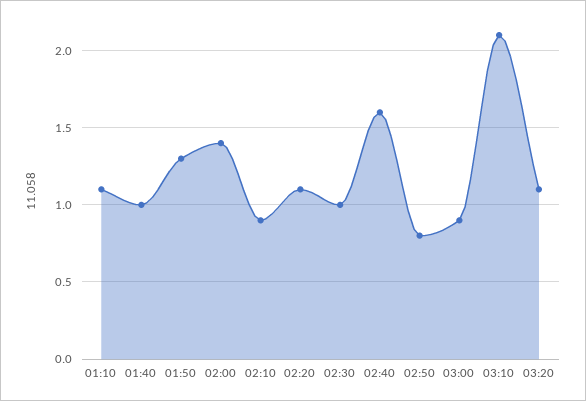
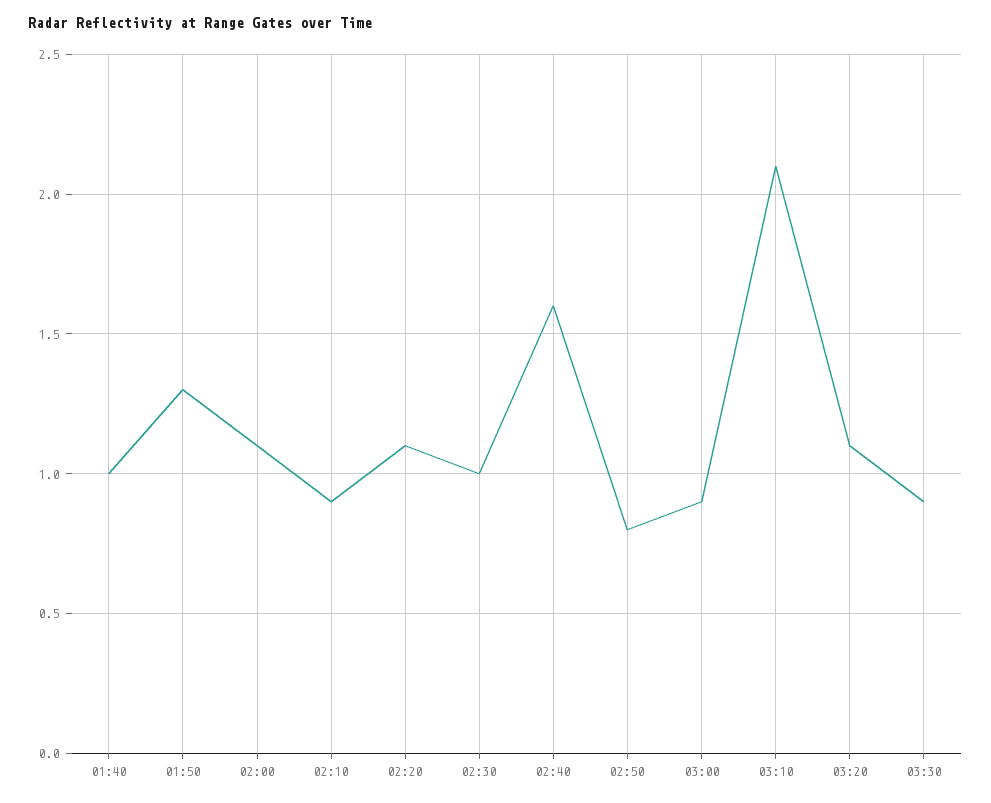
01:10: 1.1 -> none
02:00: 1.4 -> 1.1
03:30: none -> 0.9

